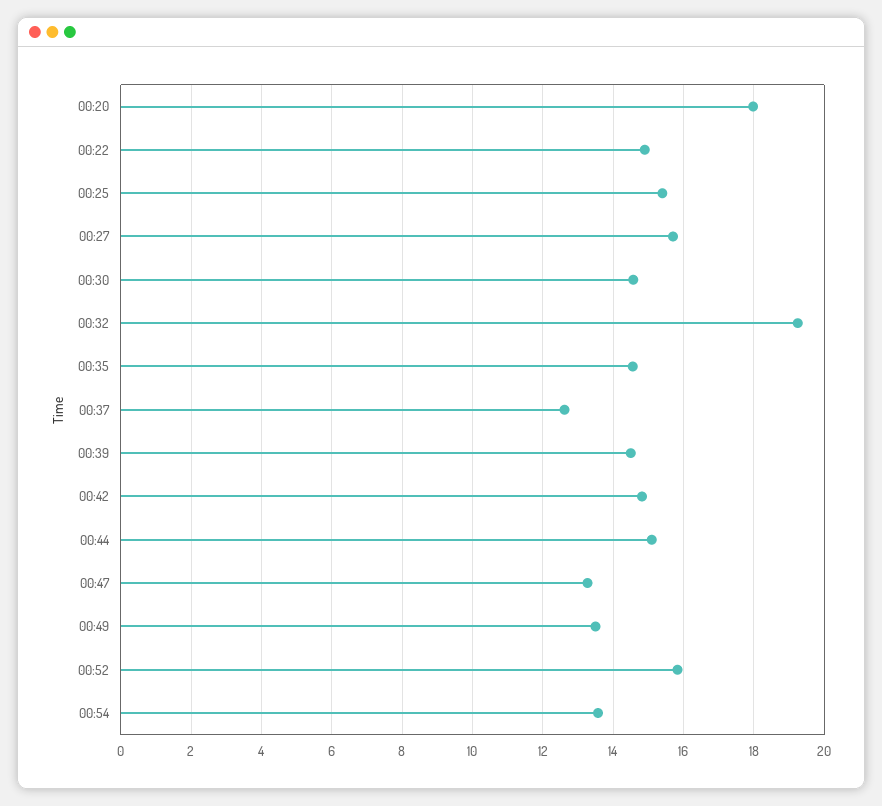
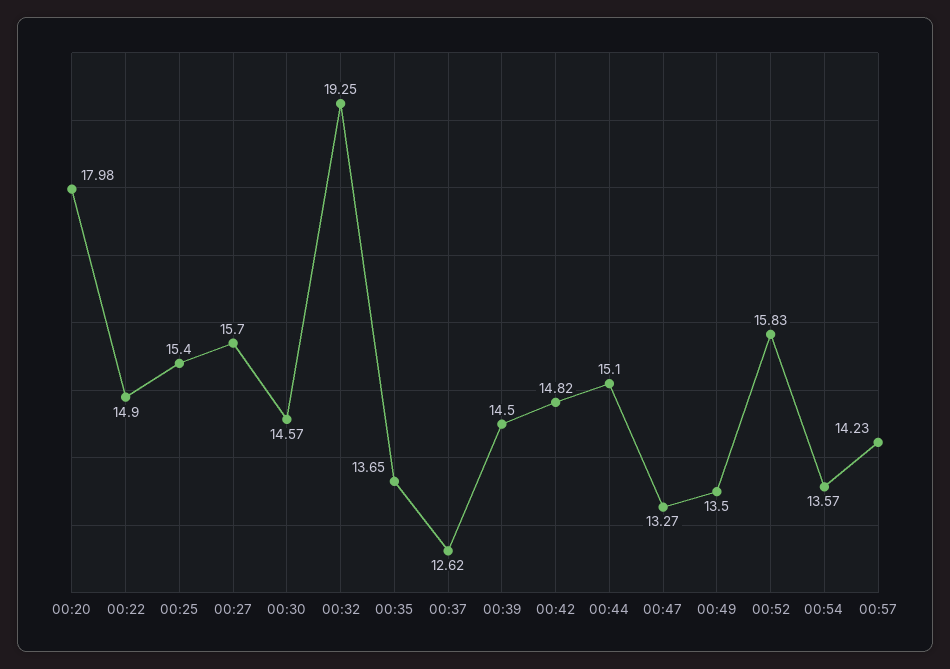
00:35: 14.6 -> 13.65
00:57: none -> 14.23

